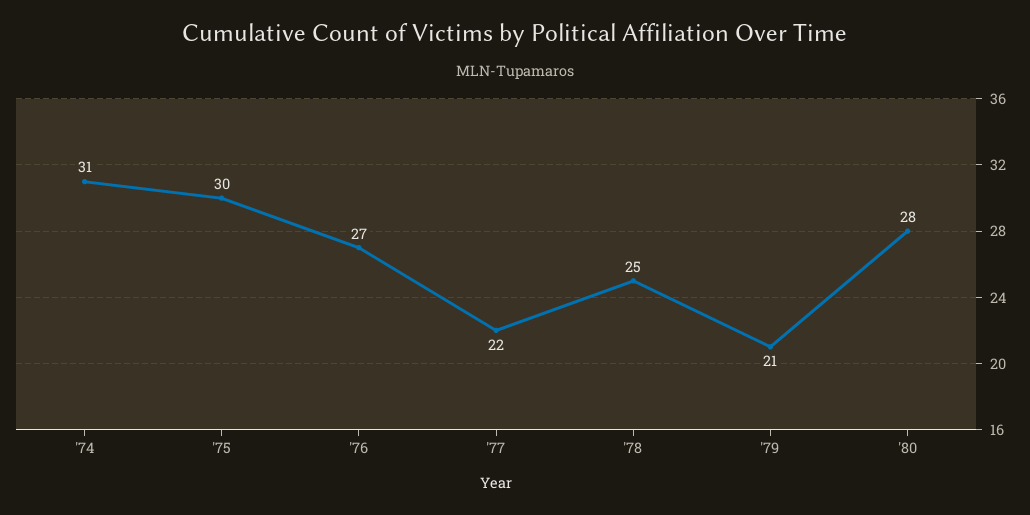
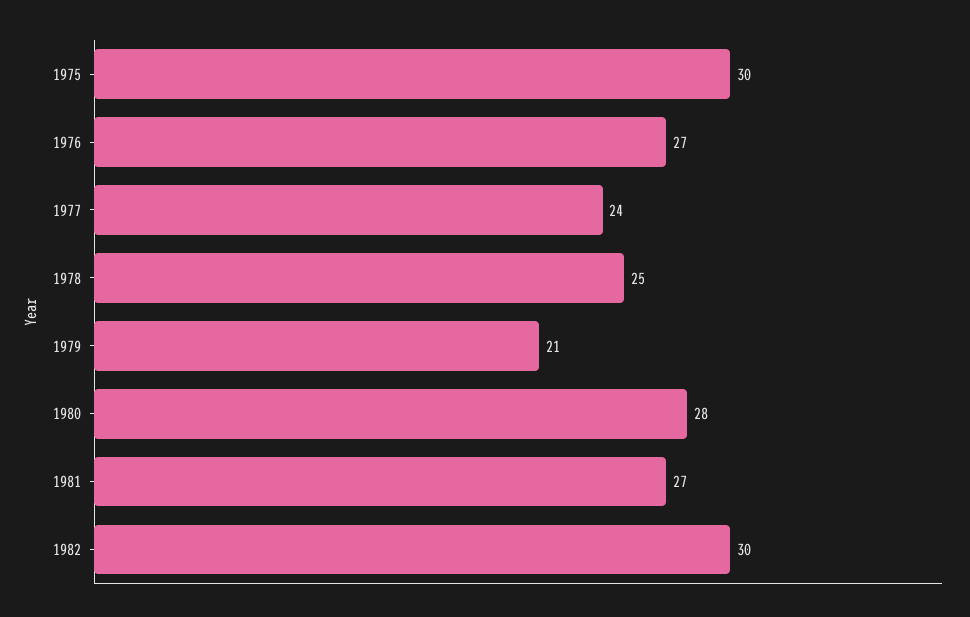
'74: 31 -> none
'77: 22 -> 24
1981: none -> 27
1982: none -> 30

